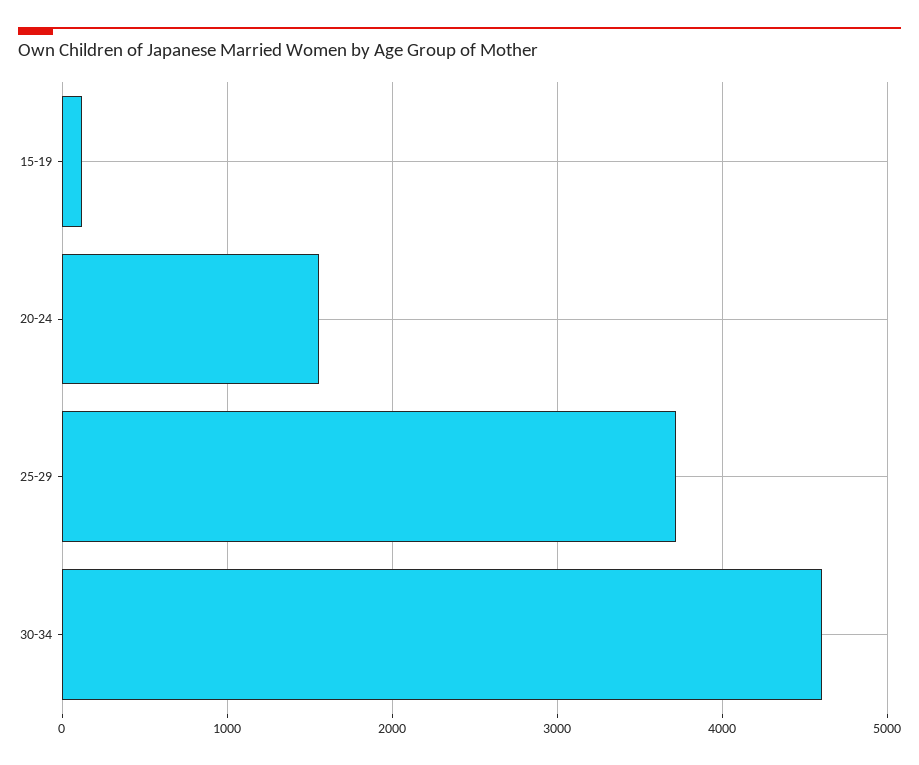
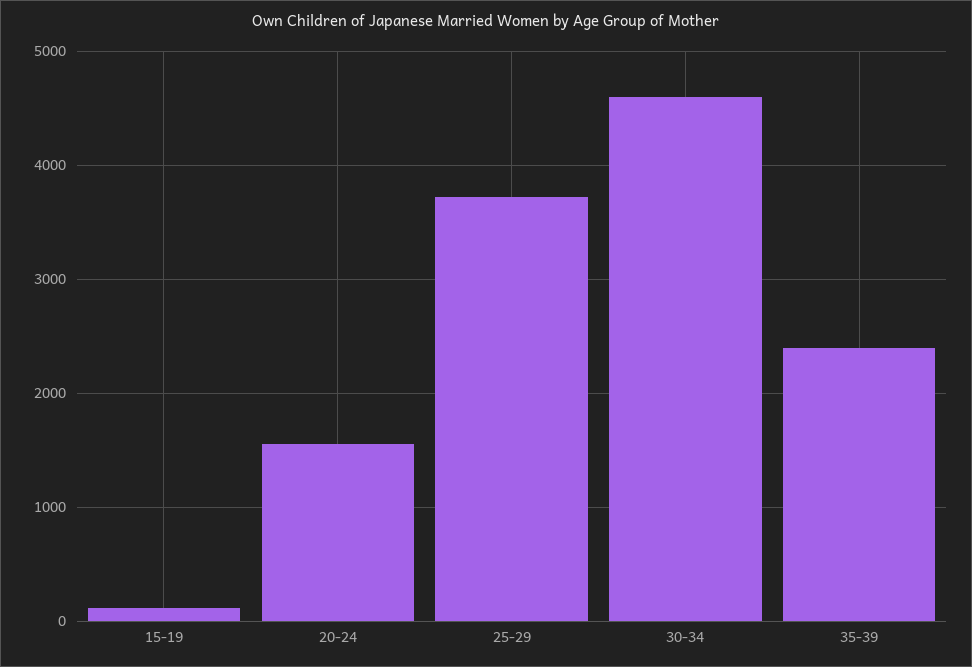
35-39: none -> 2400

